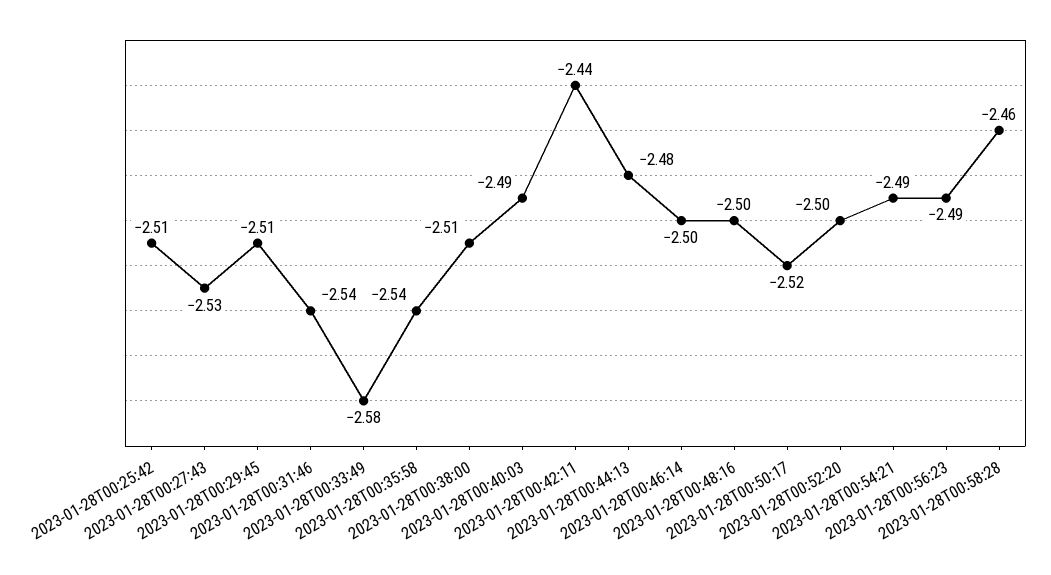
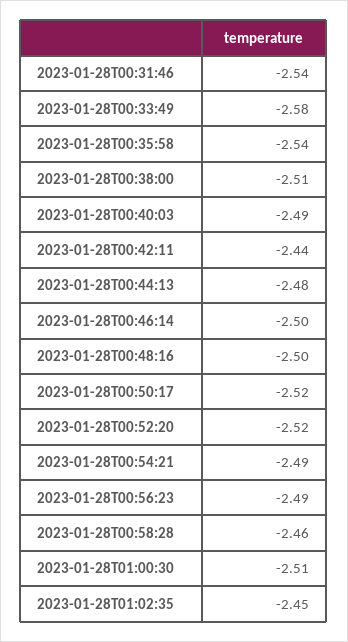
2023-01-28T00:25:42: -2.51 -> none
2023-01-28T00:27:43: -2.53 -> none
2023-01-28T00:29:45: -2.51 -> none
2023-01-28T00:52:20: -2.5 -> -2.52
2023-01-28T01:00:30: none -> -2.51
2023-01-28T01:02:35: none -> -2.45

